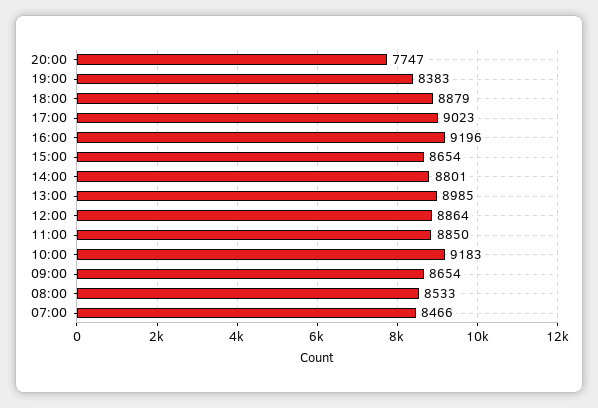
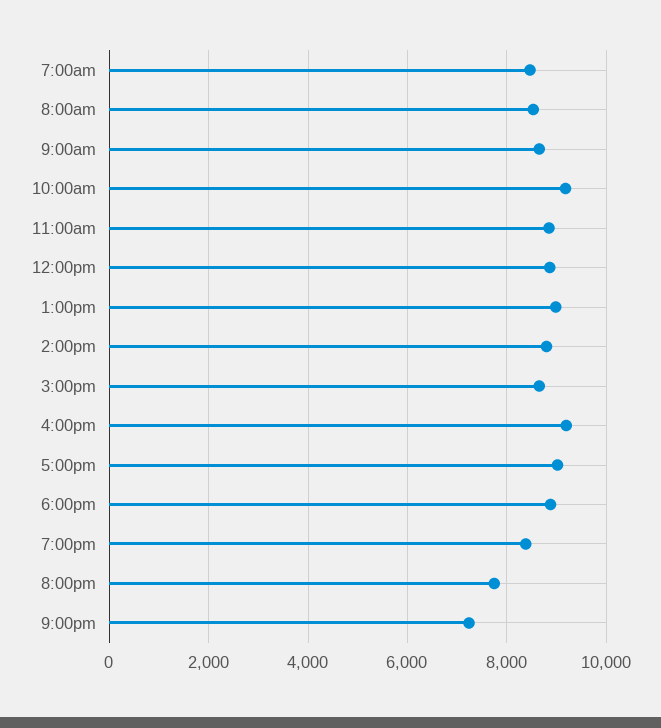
9:00pm: none -> 7200

